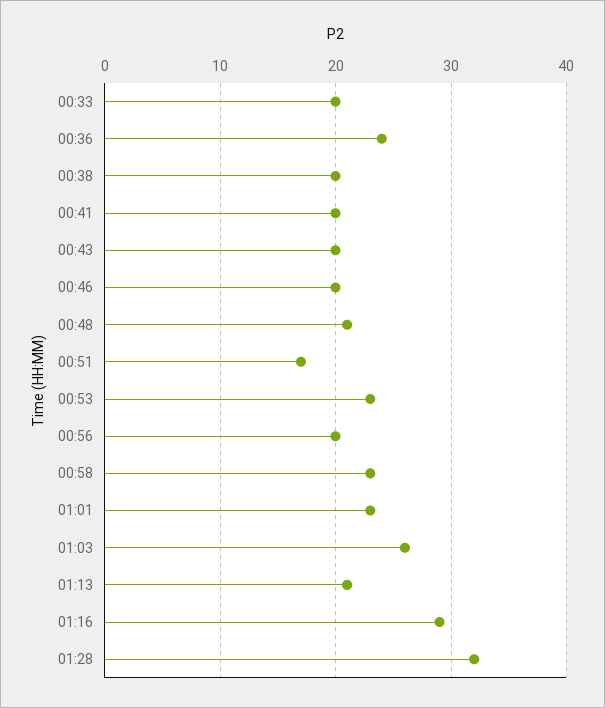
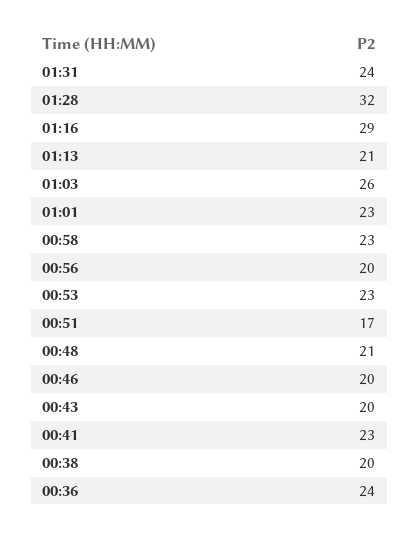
00:33: 20 -> none
00:41: 20 -> 23
01:31: none -> 24

